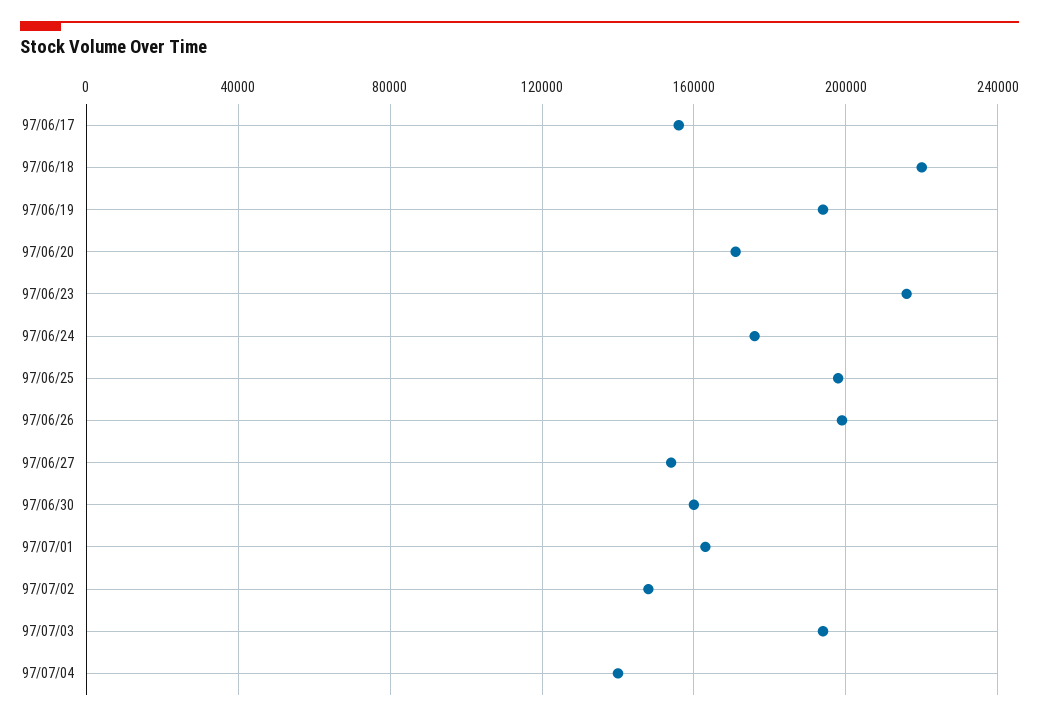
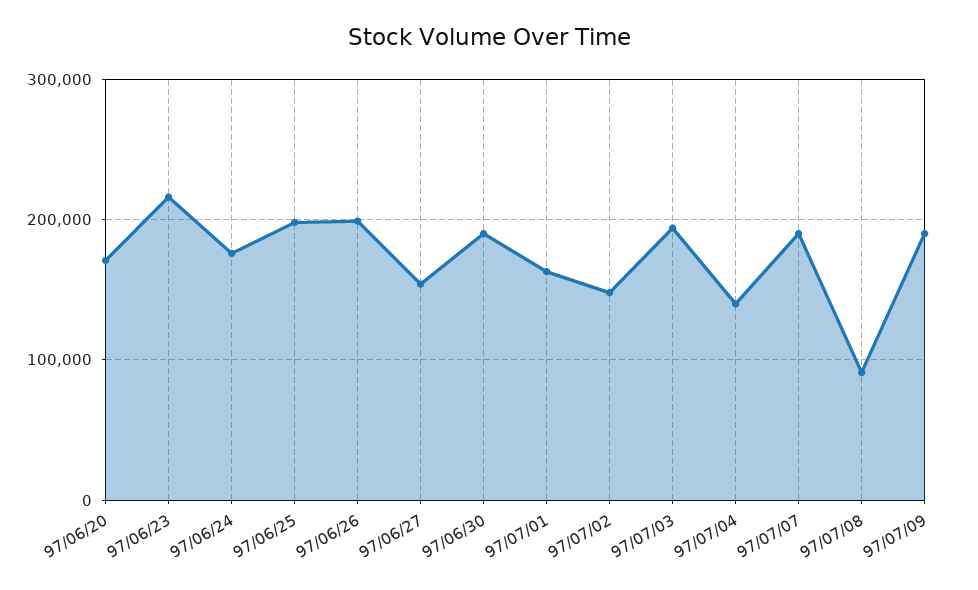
97/06/17: 155000 -> none
97/06/18: 220000 -> none
97/06/19: 195000 -> none
97/06/30: 160000 -> 190000
97/07/07: none -> 190000
97/07/08: none -> 90000
97/07/09: none -> 190000

